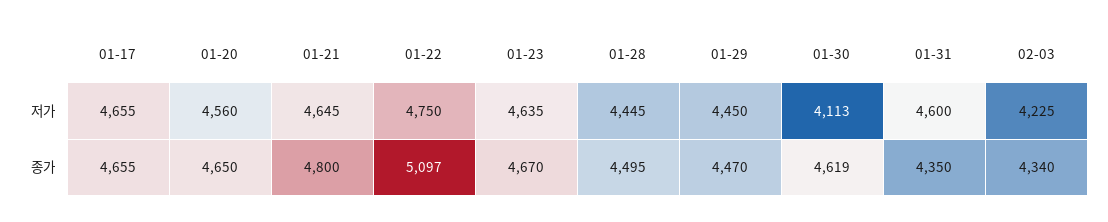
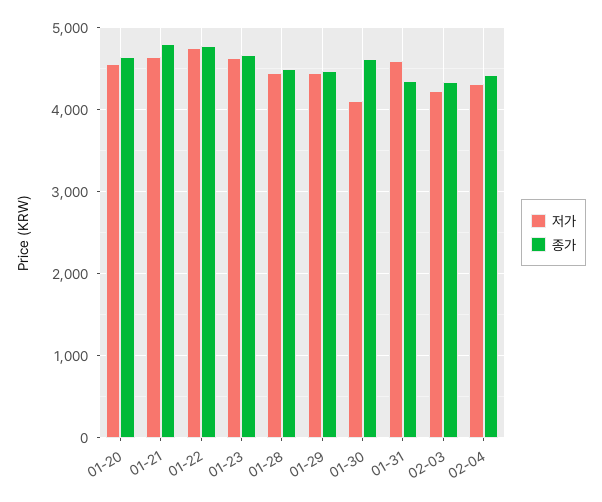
저가, 01-17: 4655 -> none
종가, 01-17: 4655 -> none
종가, 01-22: 5097 -> 4800
저가, 02-04: none -> 4300
종가, 02-04: none -> 4400

